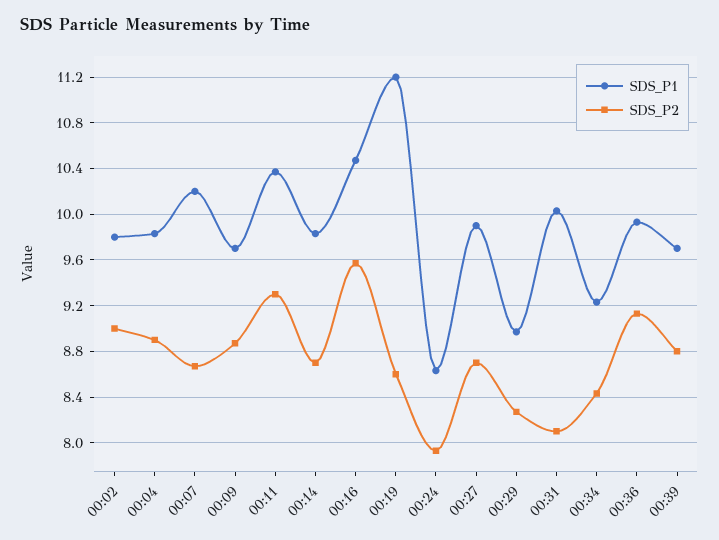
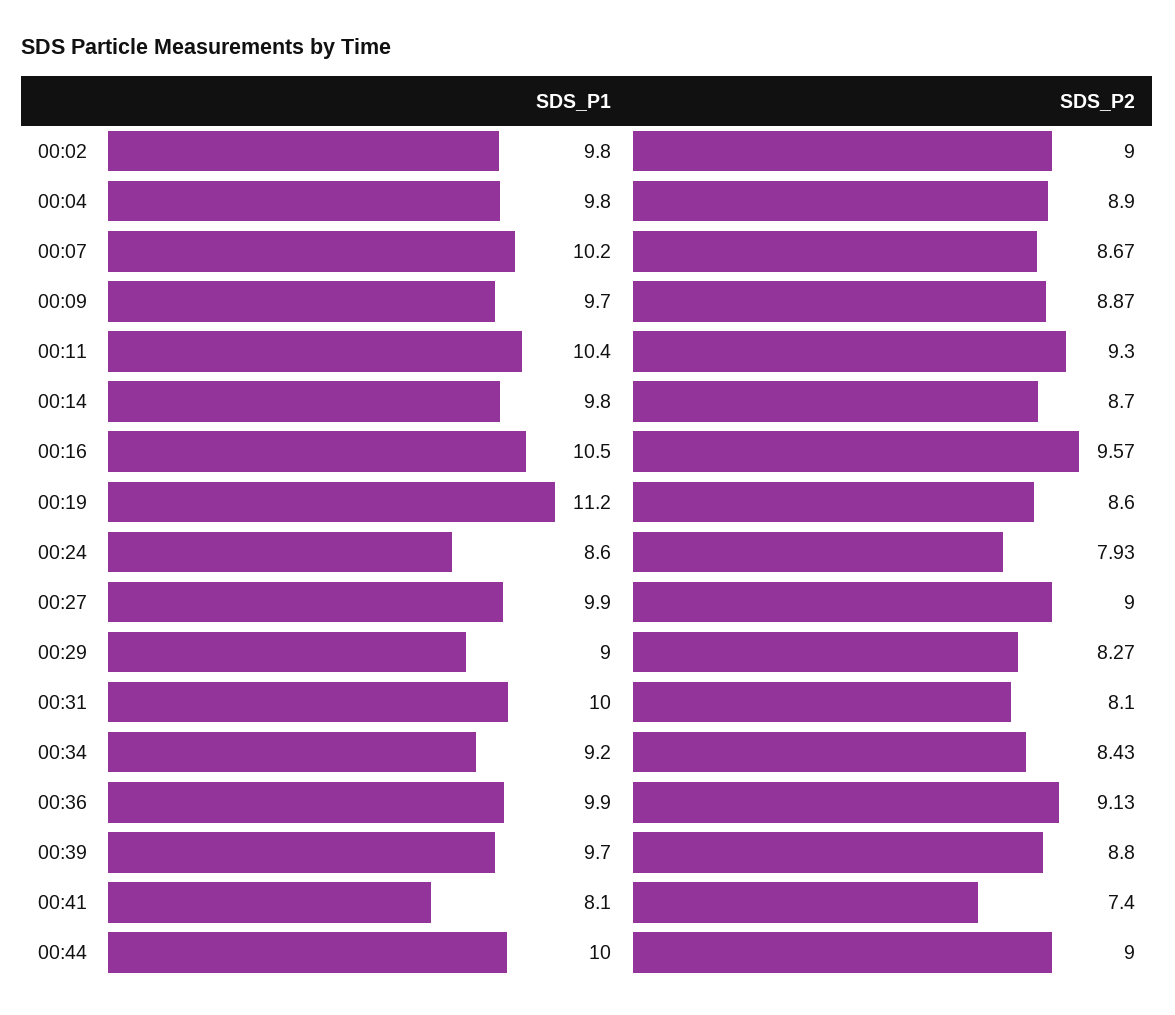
SDS_P2, 00:27: 8.7 -> 9
SDS_P1, 00:41: none -> 8.1
SDS_P2, 00:41: none -> 7.4
SDS_P1, 00:44: none -> 10
SDS_P2, 00:44: none -> 9

